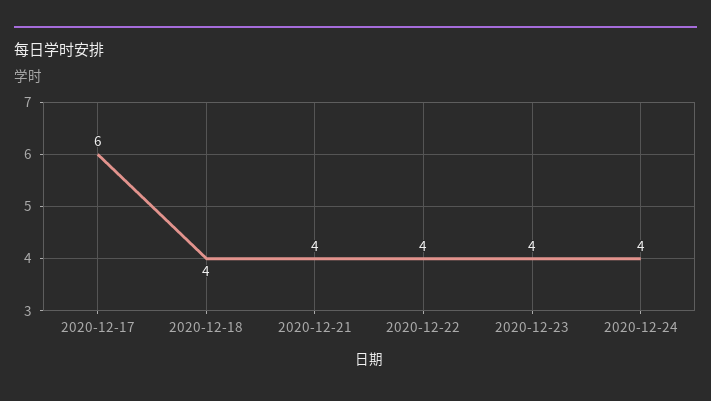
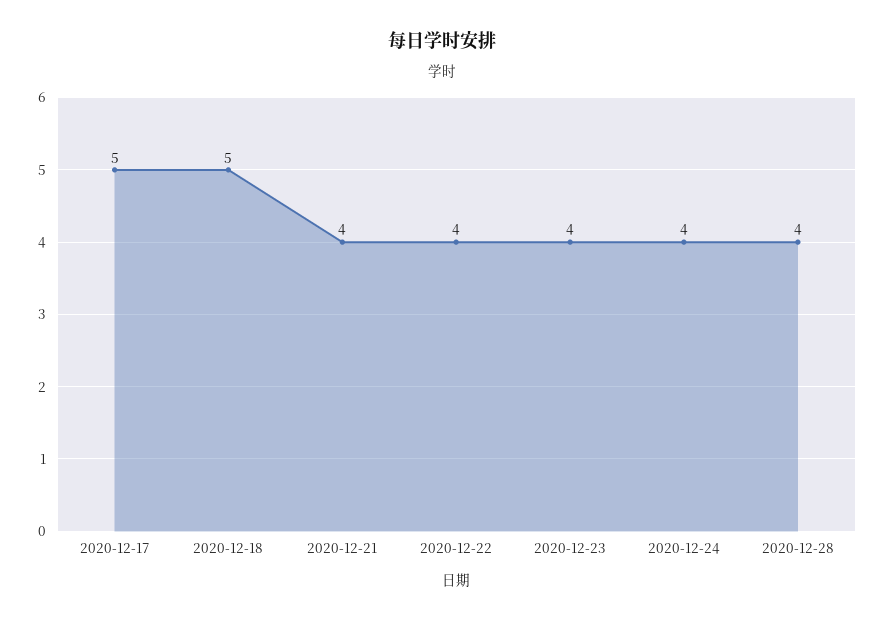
2020-12-17: 6 -> 5
2020-12-18: 4 -> 5
2020-12-28: none -> 4

